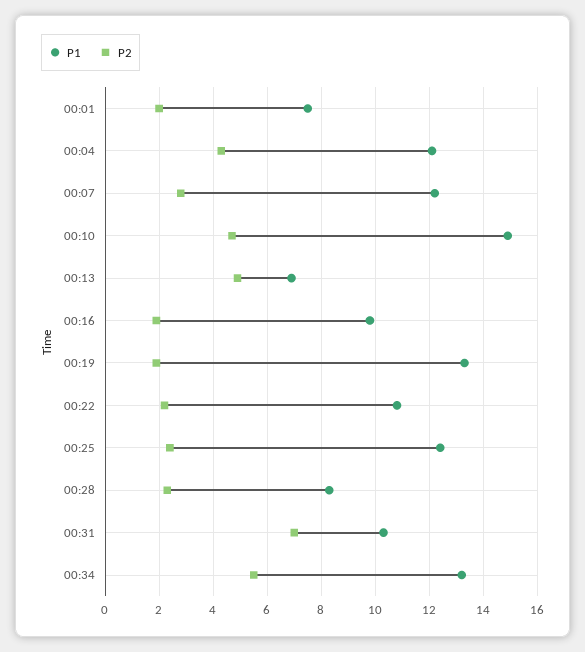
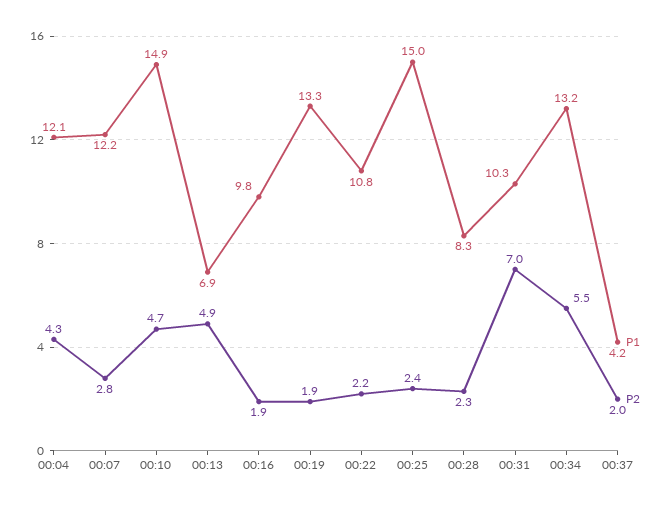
P1, 00:01: 7.5 -> none
P2, 00:01: 2 -> none
P1, 00:25: 12.5 -> 15
P1, 00:37: none -> 4.2
P2, 00:37: none -> 2

